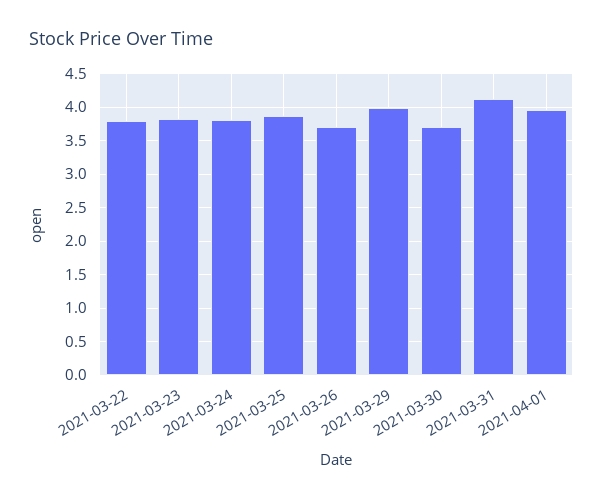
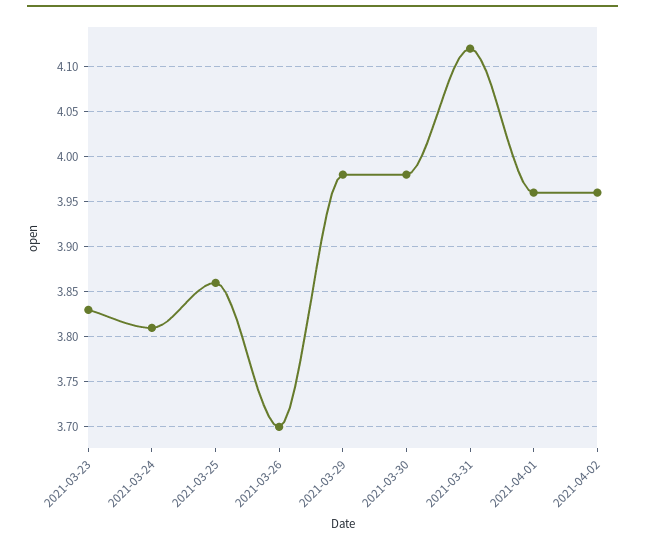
2021-03-22: 3.8 -> none
2021-03-30: 3.7 -> 3.98
2021-04-02: none -> 3.96

